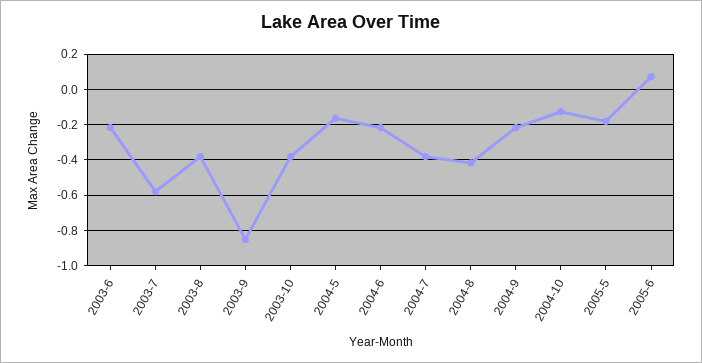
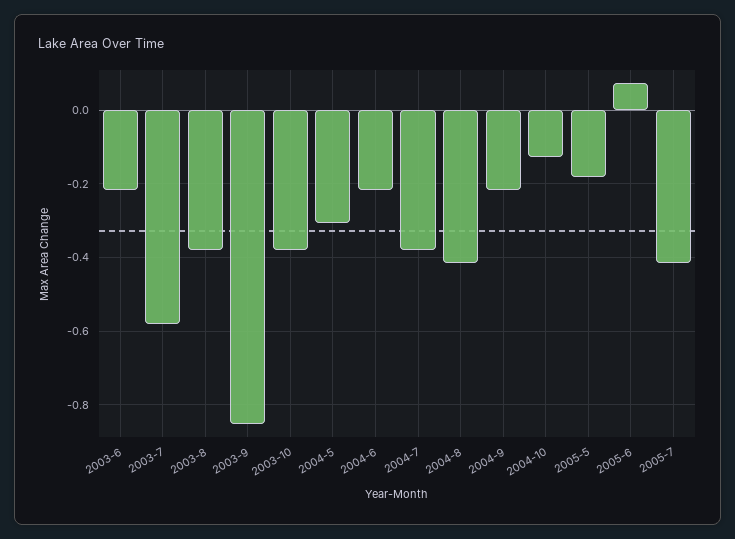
2004-5: -0.15 -> -0.3
2005-7: none -> -0.42

